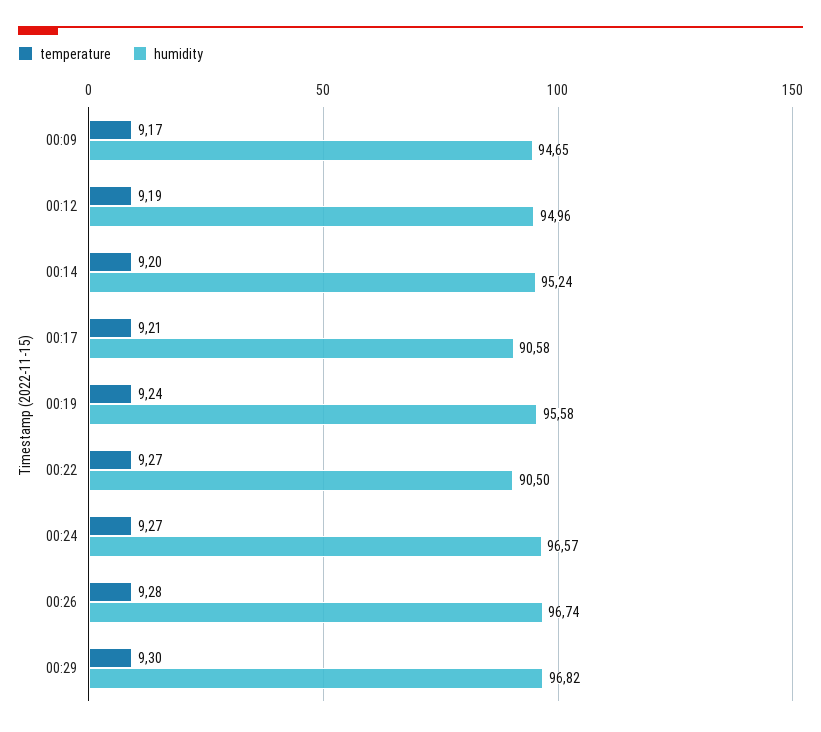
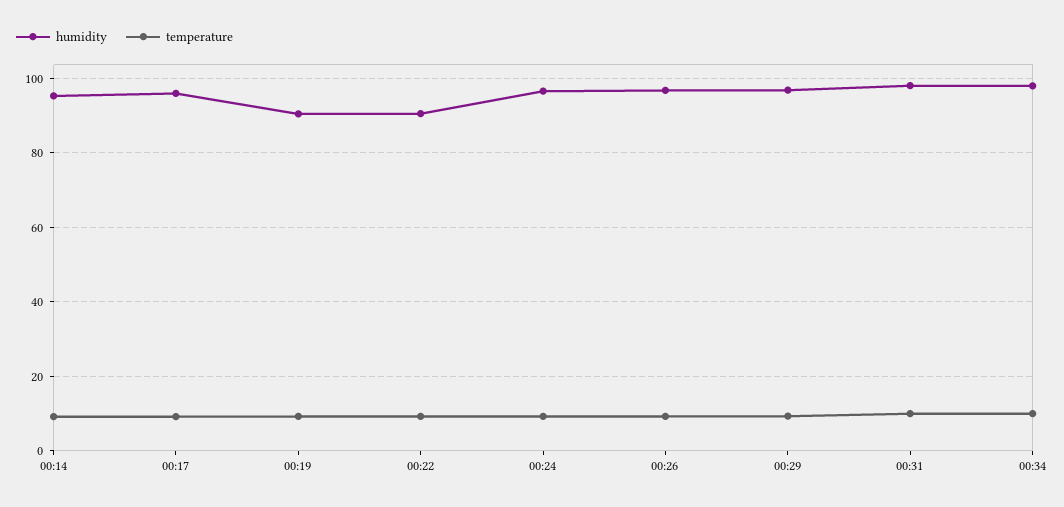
temperature, 00:09: 9.17 -> none
humidity, 00:09: 94.65 -> none
temperature, 00:12: 9.19 -> none
humidity, 00:12: 94.96 -> none
humidity, 00:17: 90.58 -> 96
humidity, 00:19: 95.58 -> 90
humidity, 00:31: none -> 98
temperature, 00:31: none -> 10
humidity, 00:34: none -> 98
temperature, 00:34: none -> 10

